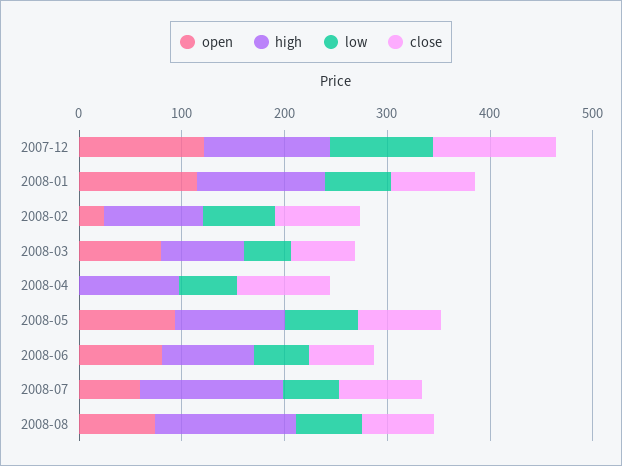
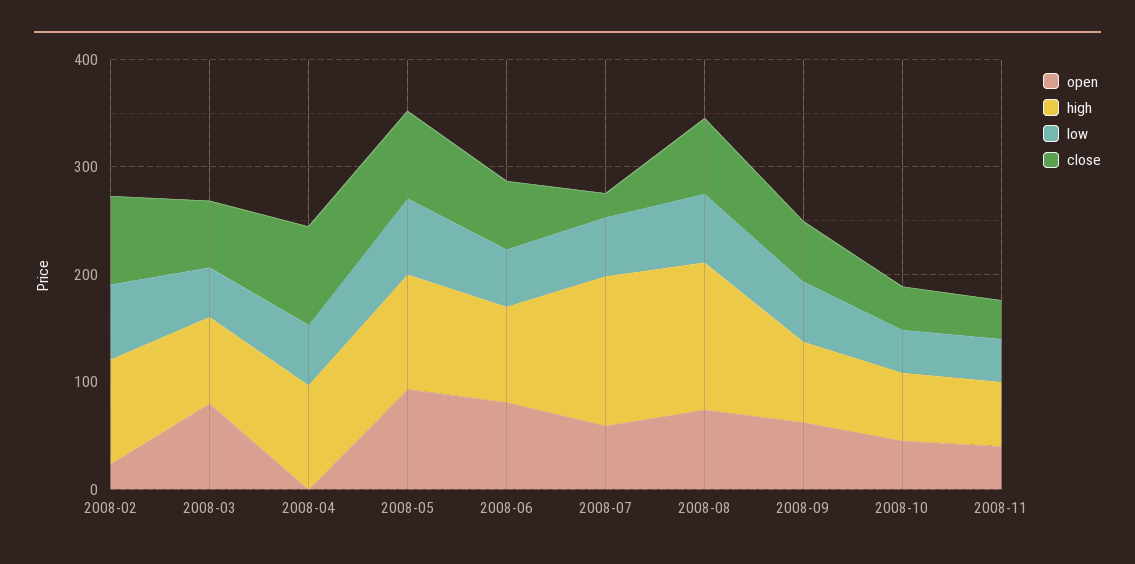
open, 2007-12: 120 -> none
high, 2007-12: 120 -> none
low, 2007-12: 100 -> none
close, 2007-12: 120 -> none
open, 2008-01: 120 -> none
high, 2008-01: 120 -> none
low, 2008-01: 60 -> none
close, 2008-01: 80 -> none
close, 2008-07: 80 -> 20
open, 2008-09: none -> 60
high, 2008-09: none -> 80
low, 2008-09: none -> 60
close, 2008-09: none -> 60
open, 2008-10: none -> 40
high, 2008-10: none -> 60
low, 2008-10: none -> 40
close, 2008-10: none -> 40
open, 2008-11: none -> 40
high, 2008-11: none -> 60
low, 2008-11: none -> 40
close, 2008-11: none -> 40

